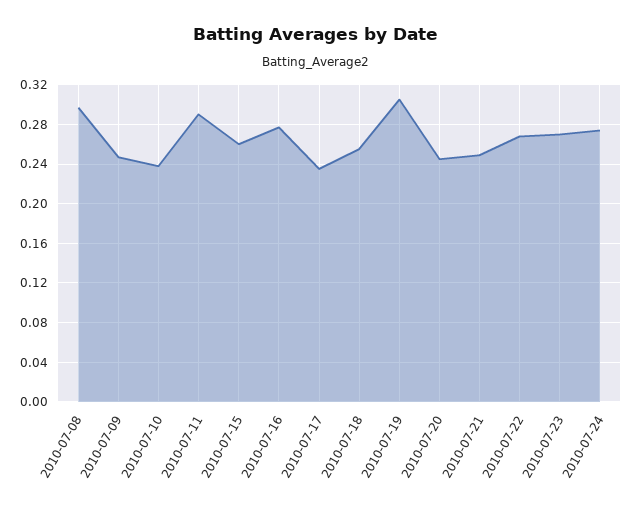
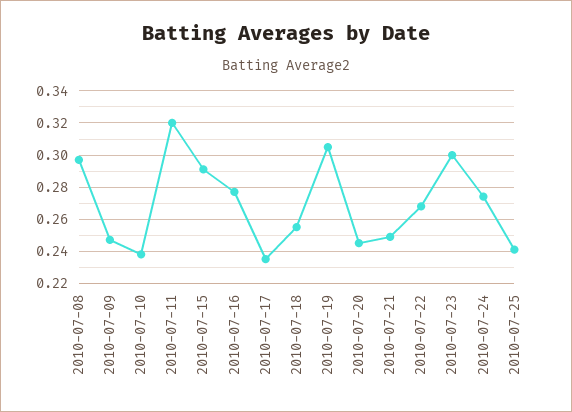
2010-07-11: 0.29 -> 0.32
2010-07-15: 0.26 -> 0.29
2010-07-23: 0.27 -> 0.3
2010-07-25: none -> 0.24

